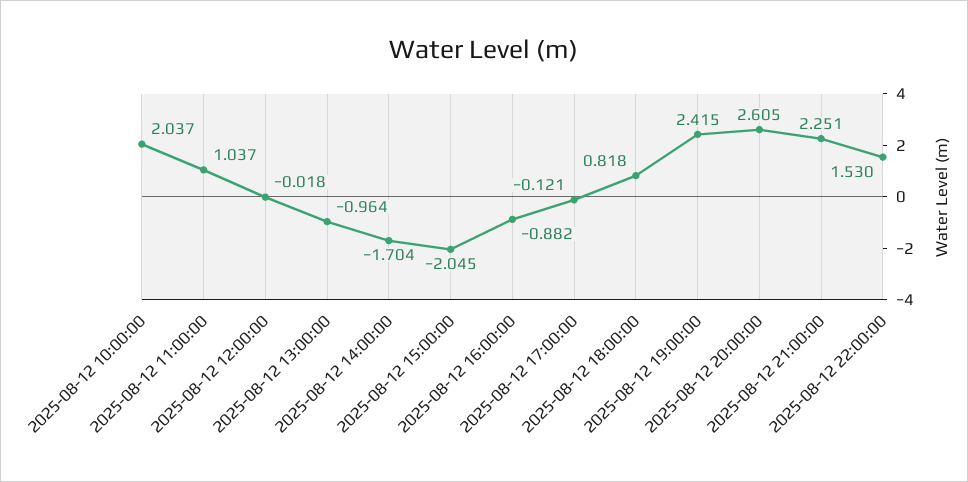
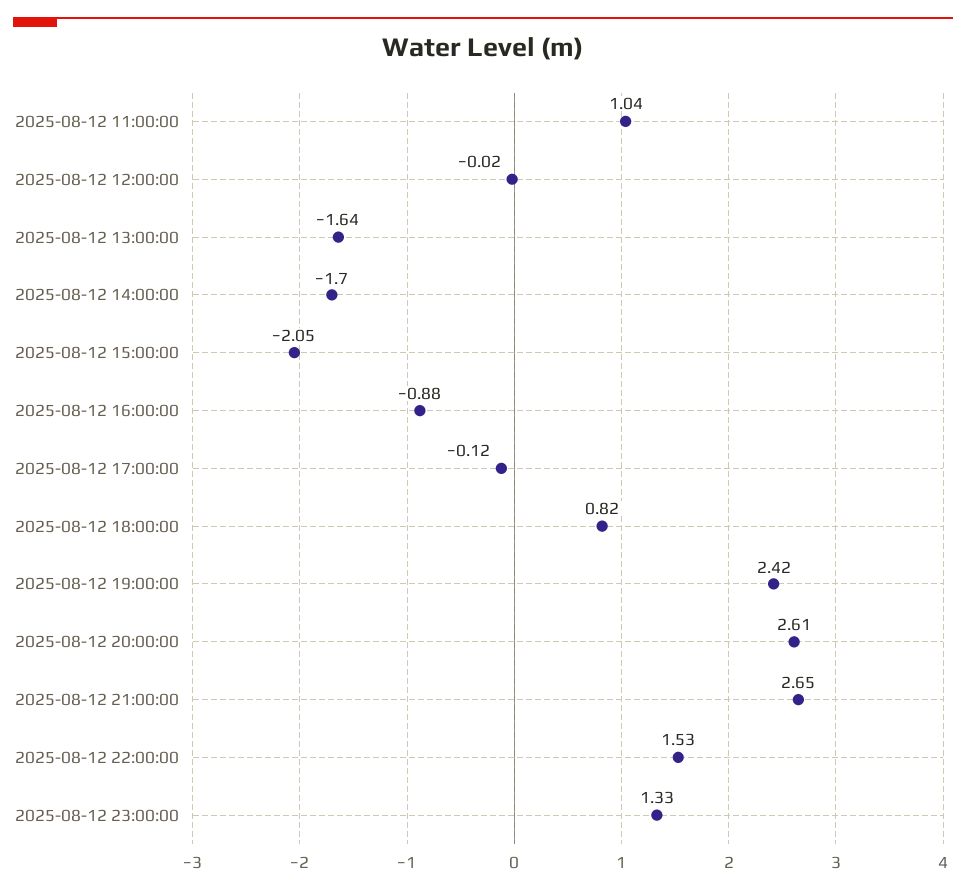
2025-08-12 10:00:00: 2.037 -> none
2025-08-12 13:00:00: -0.964 -> -1.64
2025-08-12 21:00:00: 2.251 -> 2.65
2025-08-12 23:00:00: none -> 1.33

